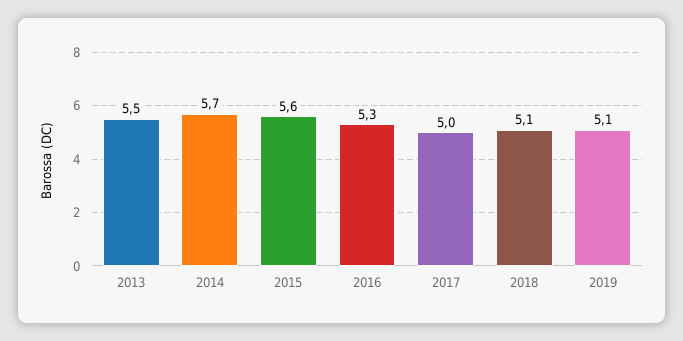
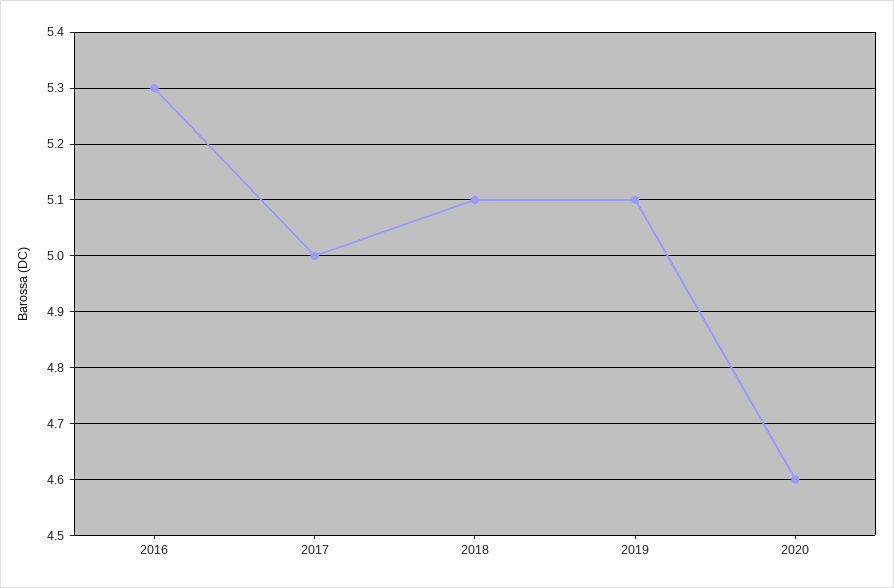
2013: 5.5 -> none
2014: 5.7 -> none
2015: 5.6 -> none
2020: none -> 4.6

